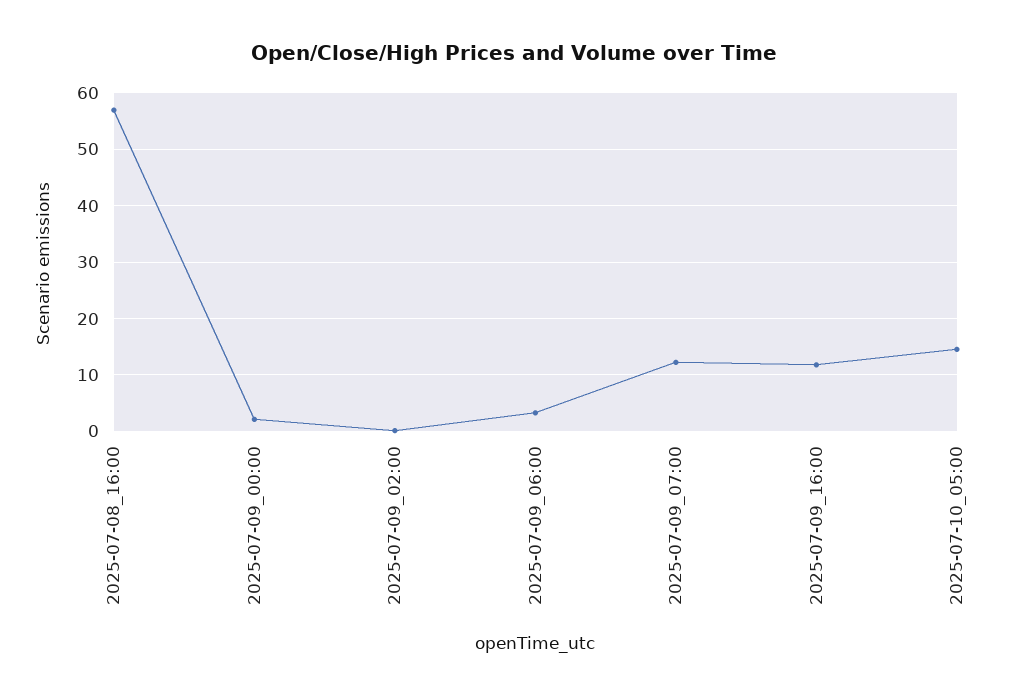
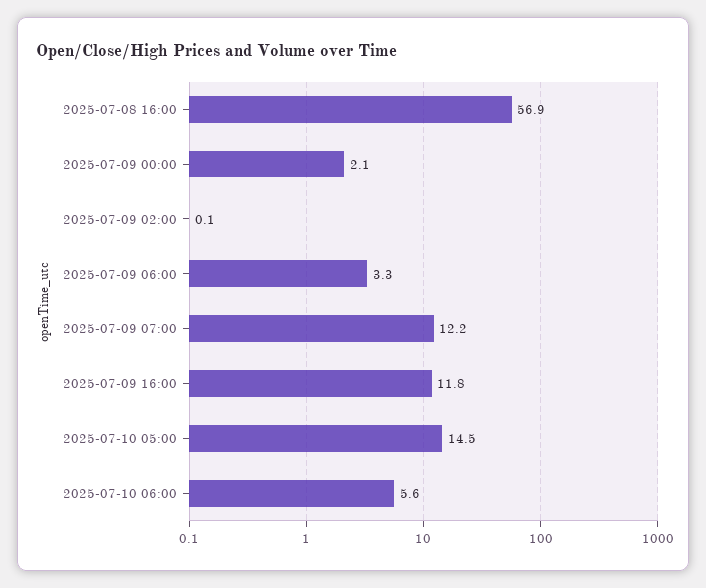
2025-07-10 06:00: none -> 5.6

